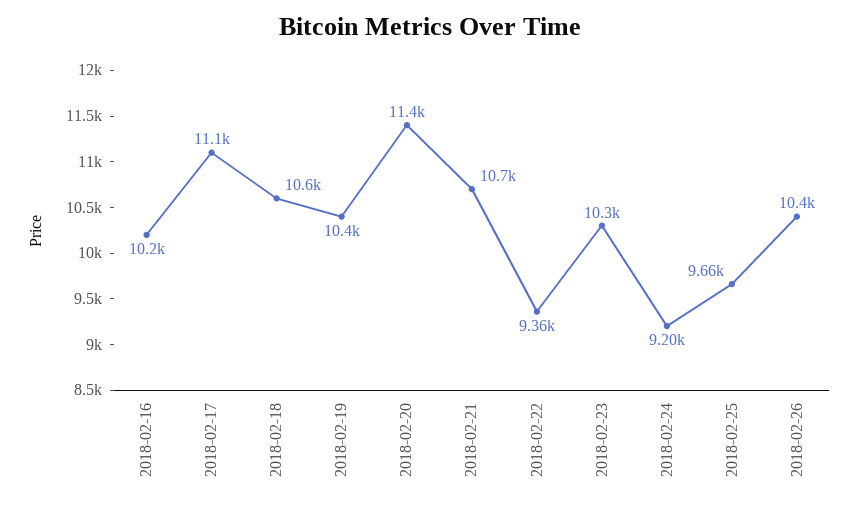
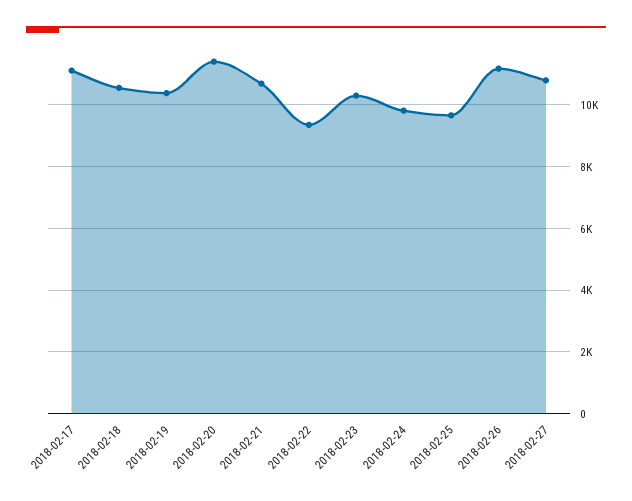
2018-02-16: 10200 -> none
2018-02-24: 9200 -> 9800
2018-02-26: 10400 -> 11200
2018-02-27: none -> 10800

